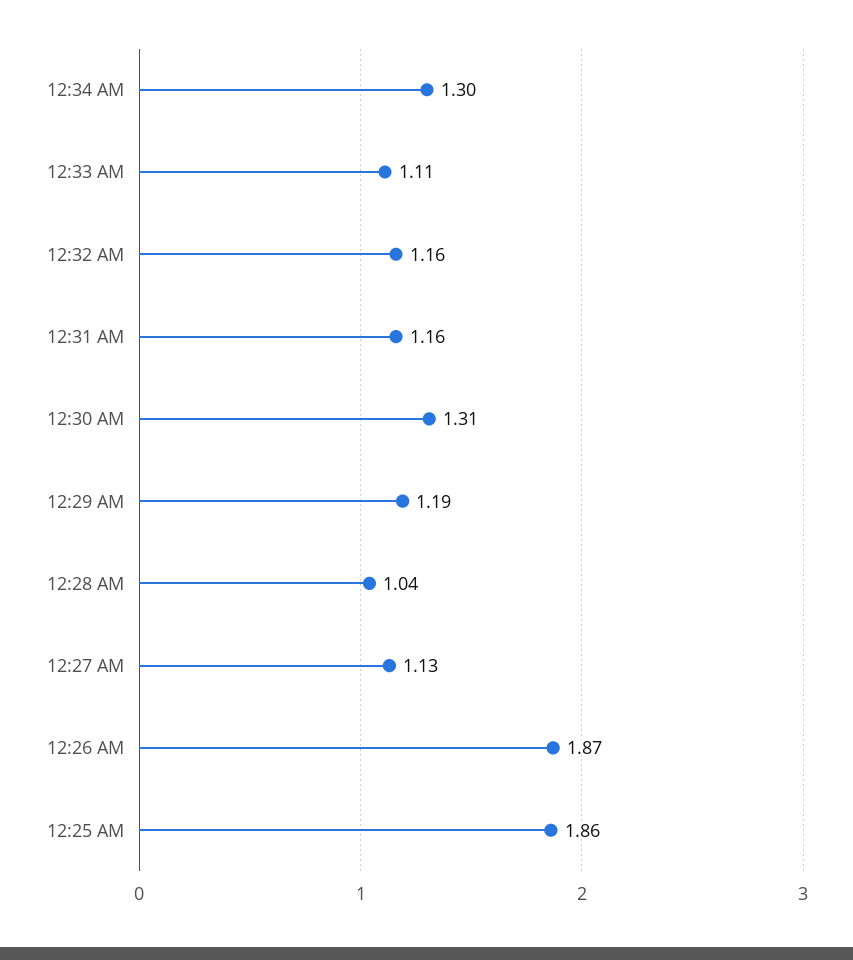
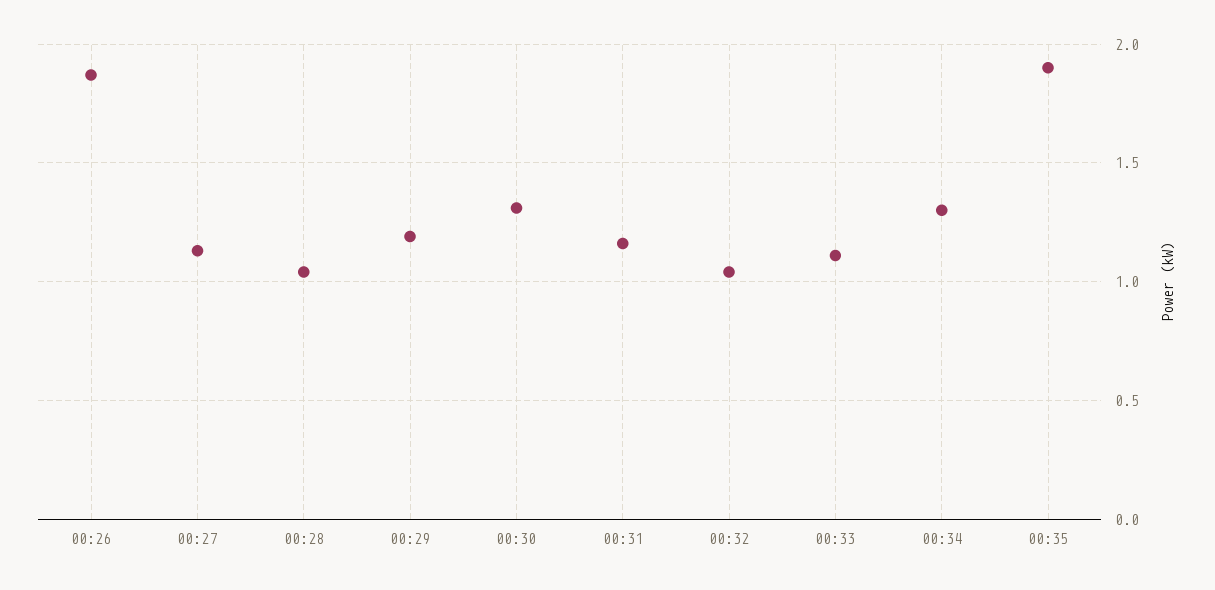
12:32 AM: 1.16 -> 1.05
12:25 AM: 1.86 -> none
00:35: none -> 1.9

